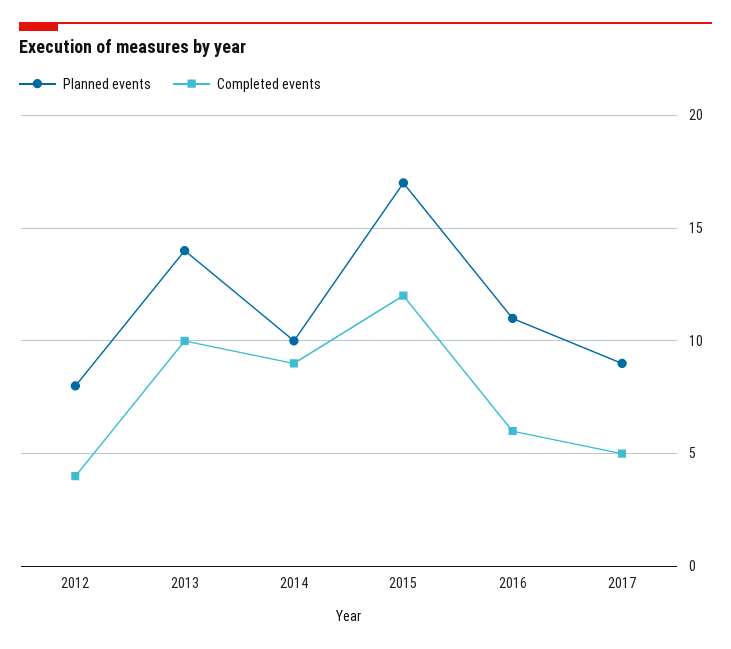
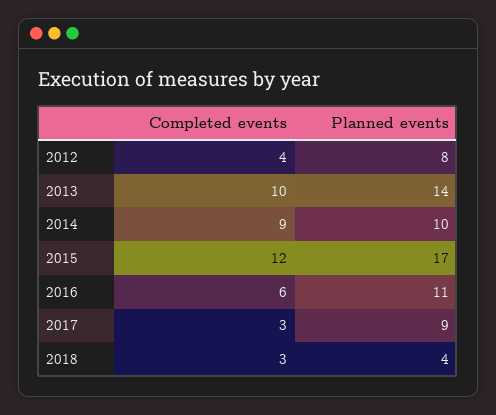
Completed events, 2017: 5 -> 3
Completed events, 2018: none -> 3
Planned events, 2018: none -> 4

